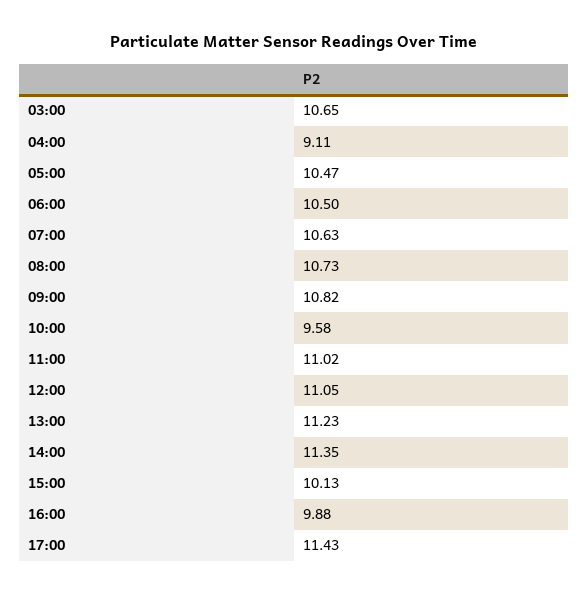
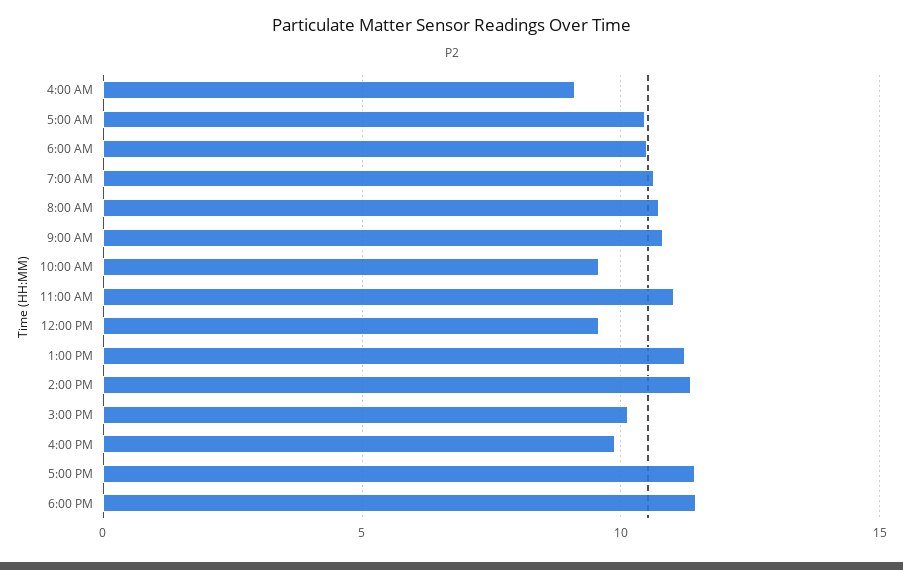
03:00: 10.65 -> none
12:00: 11.05 -> 9.5
6:00 PM: none -> 11.5

